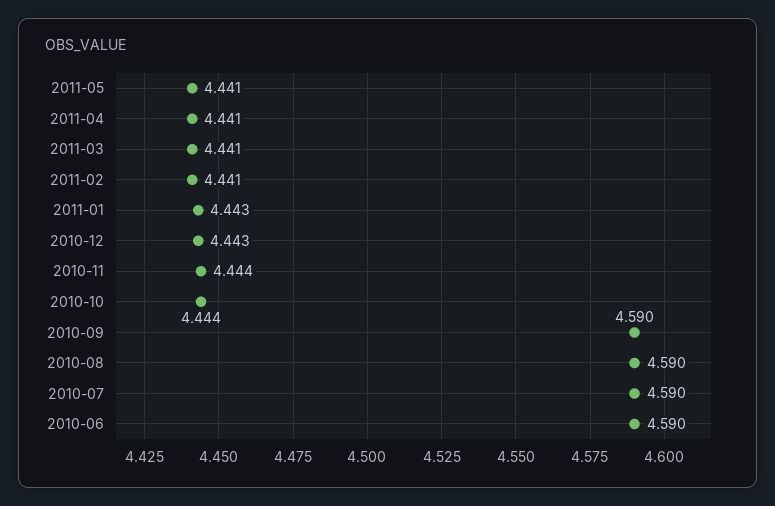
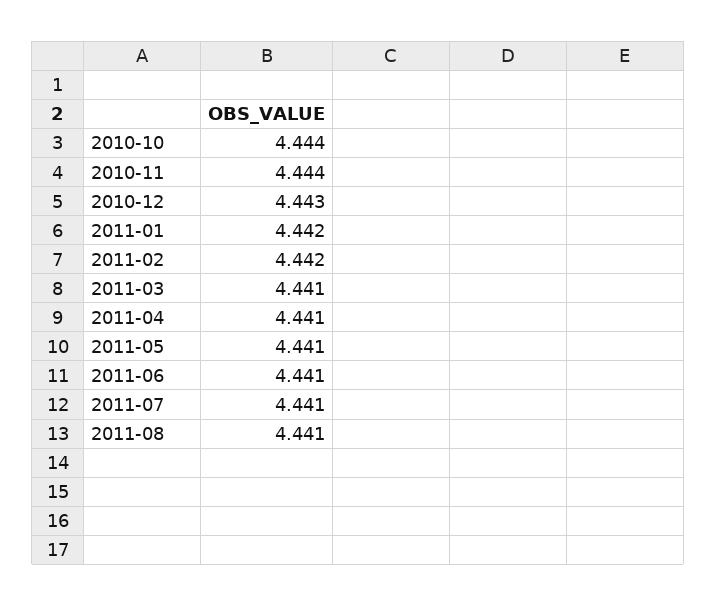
2011-02: 4.441 -> 4.442
2011-01: 4.443 -> 4.442
2010-09: 4.59 -> none
2010-08: 4.59 -> none
2010-07: 4.59 -> none
2010-06: 4.59 -> none
2011-06: none -> 4.441
2011-07: none -> 4.441
2011-08: none -> 4.441

